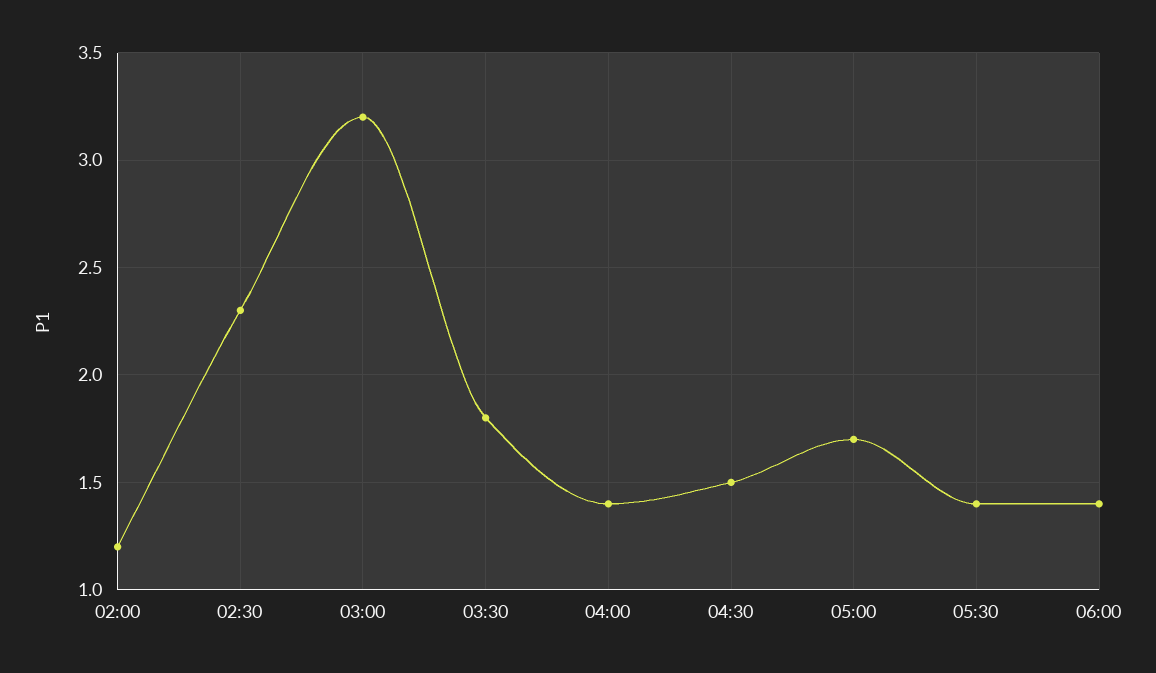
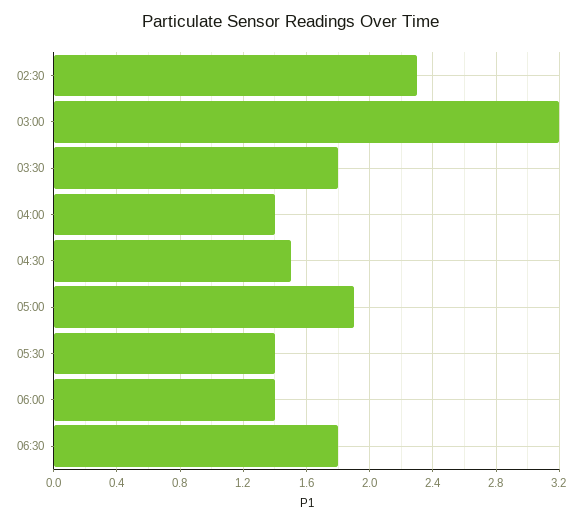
02:00: 1.2 -> none
05:00: 1.7 -> 1.9
06:30: none -> 1.8

